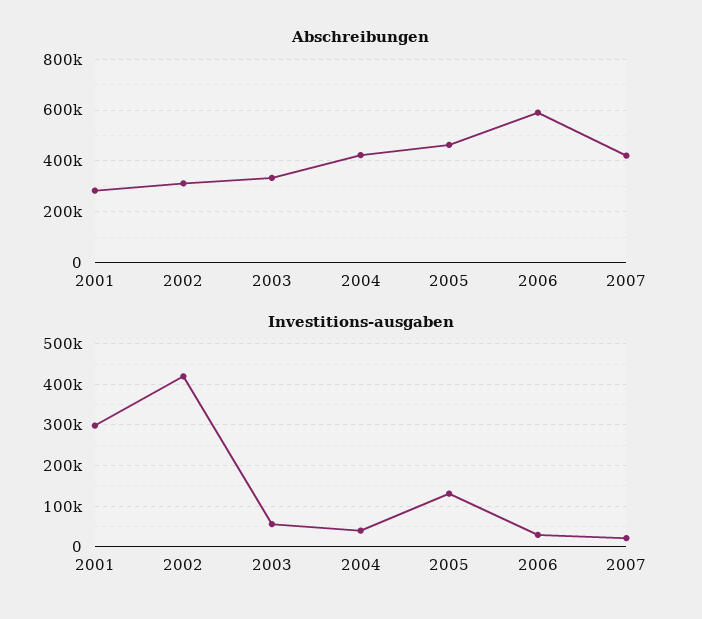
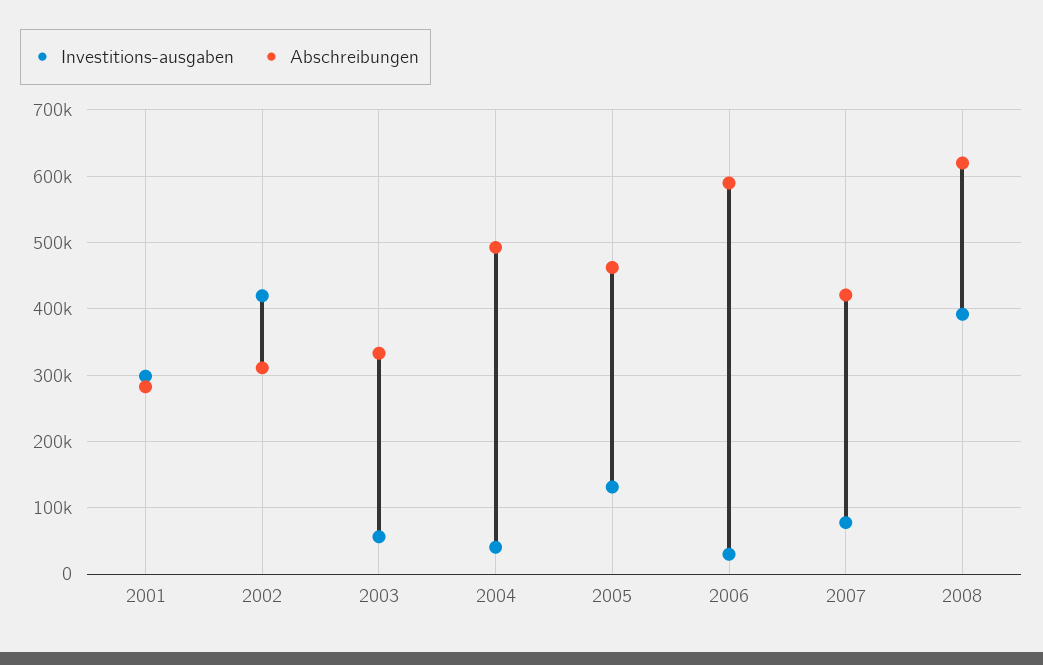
Abschreibungen, 2004: 425000 -> 490000
Investitions-ausgaben, 2007: 20000 -> 80000
Investitions-ausgaben, 2008: none -> 390000
Abschreibungen, 2008: none -> 620000

